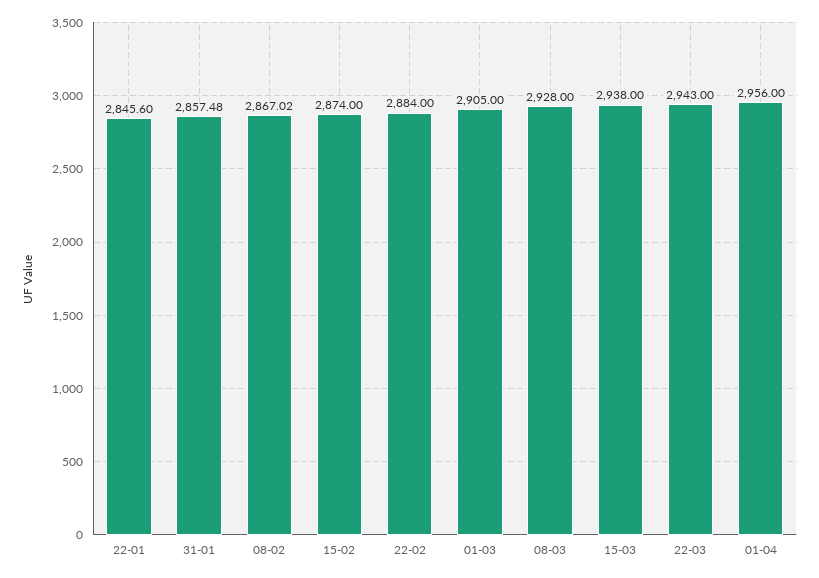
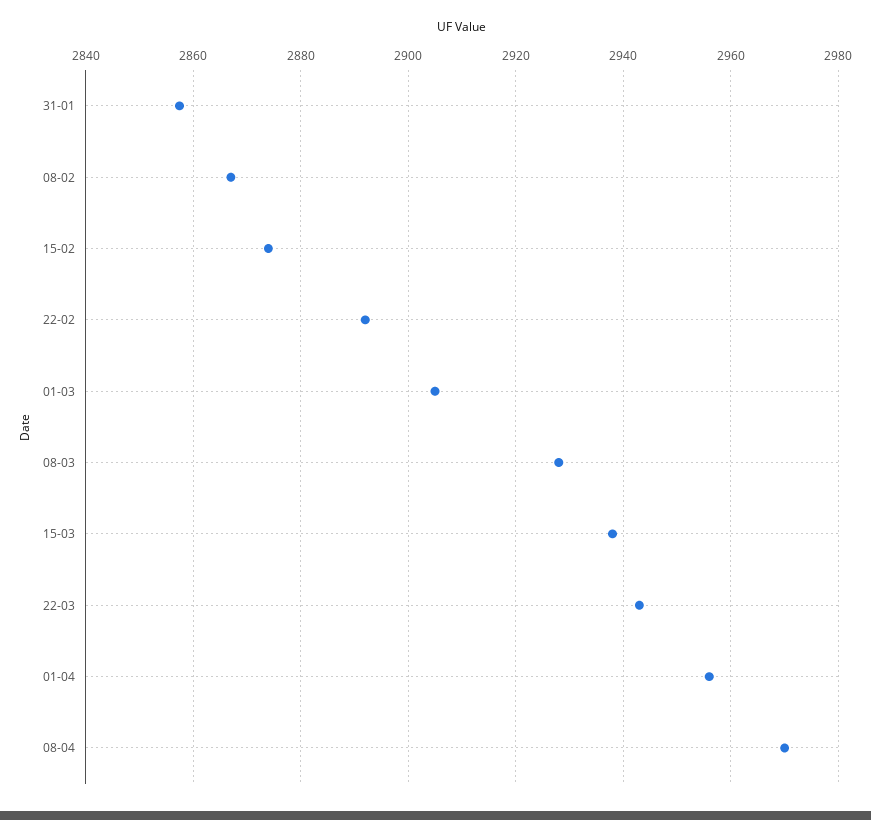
22-01: 2845.6 -> none
22-02: 2884 -> 2892
08-04: none -> 2970

